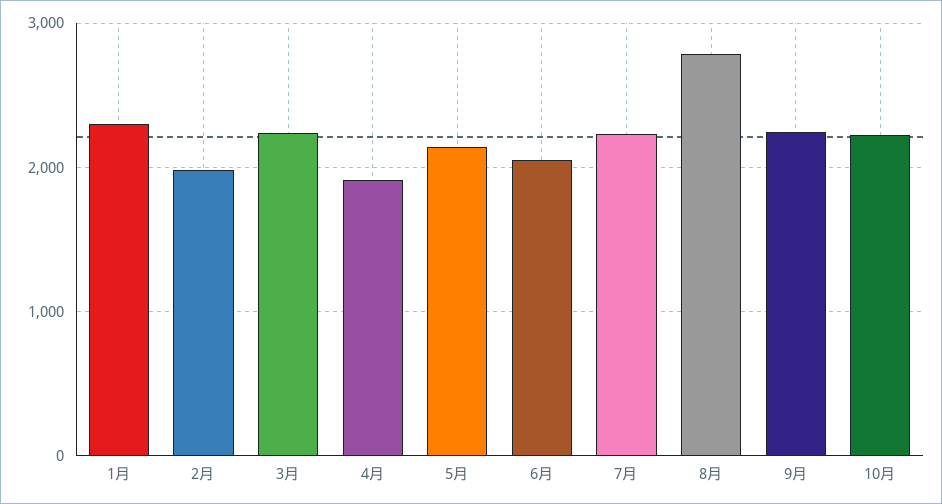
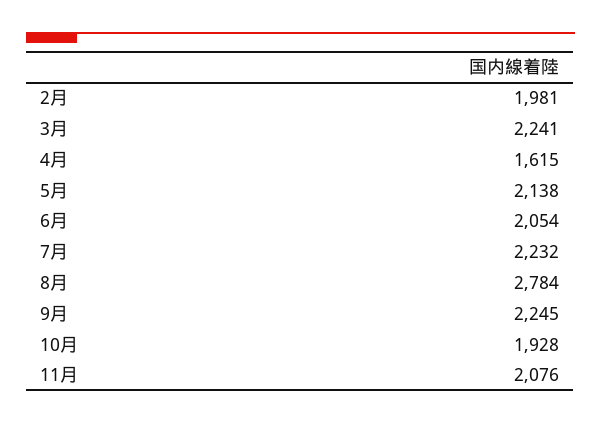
1月: 2300 -> none
4月: 1900 -> 1615
10月: 2200 -> 1928
11月: none -> 2076

